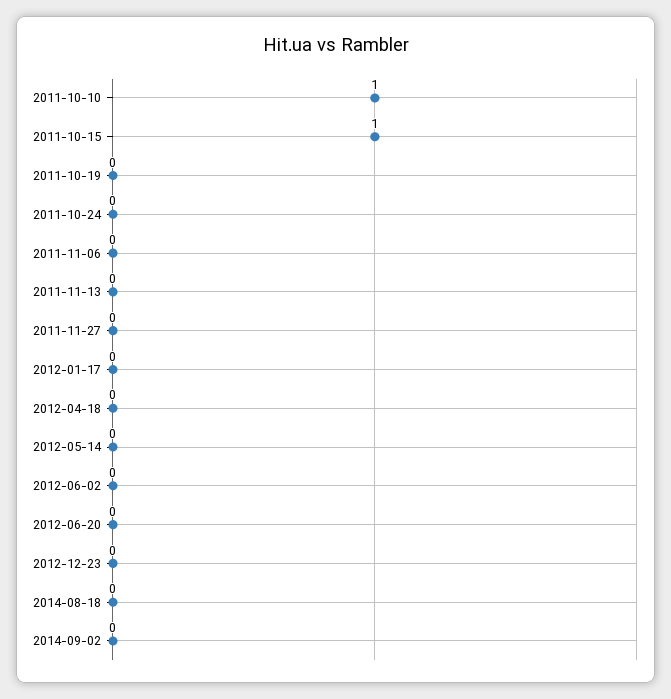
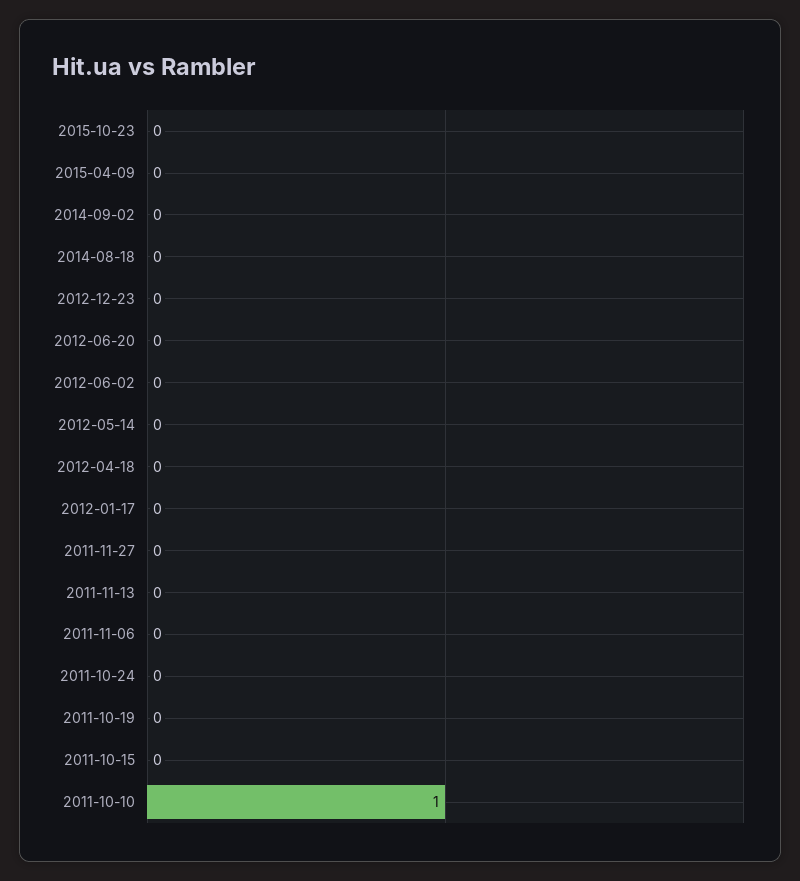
2011-10-15: 1 -> 0
2015-10-23: none -> 0
2015-04-09: none -> 0

